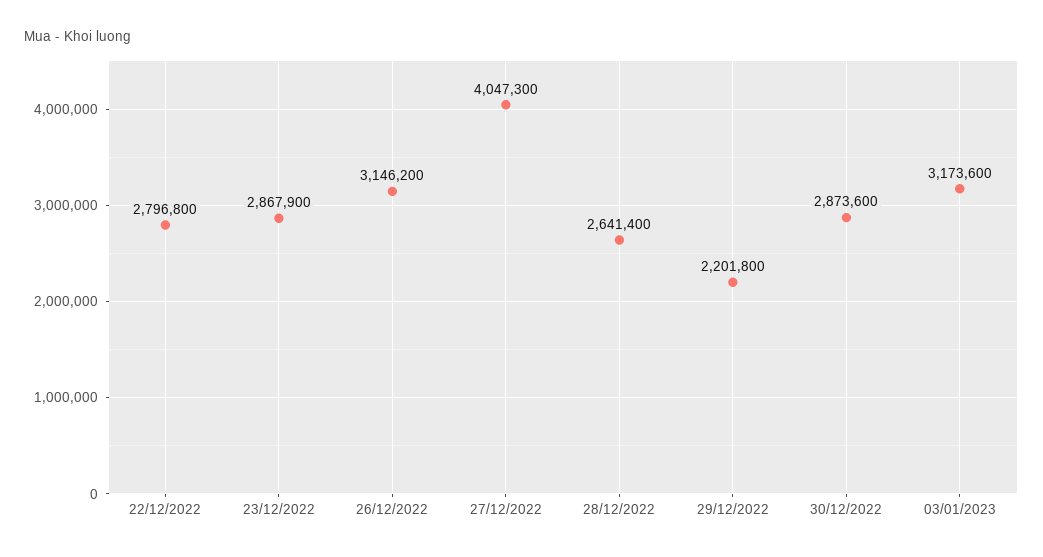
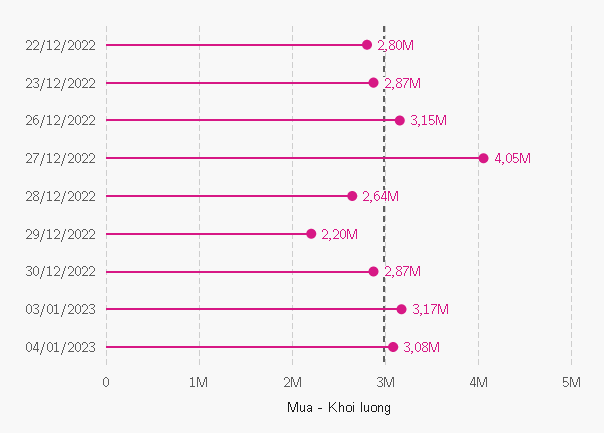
04/01/2023: none -> 3080000

